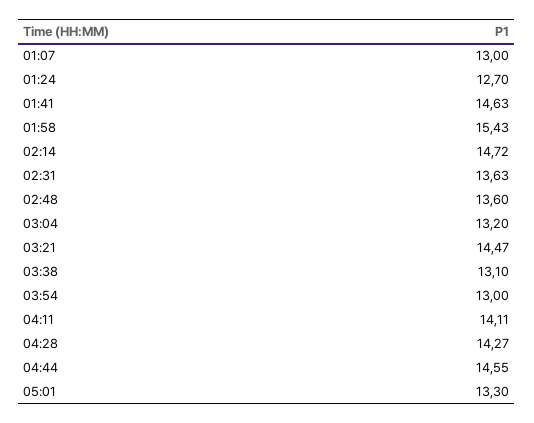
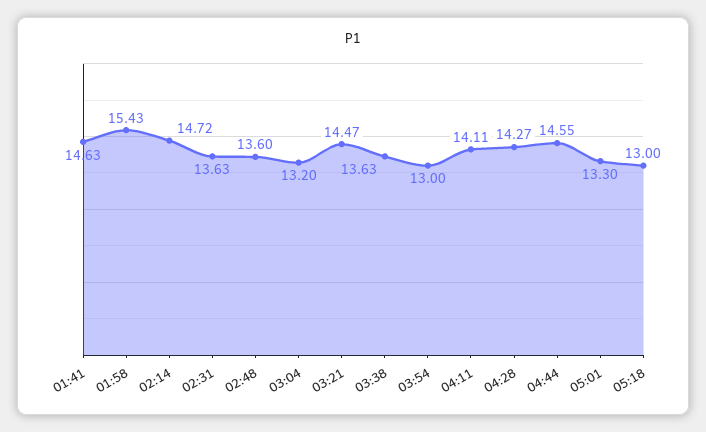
01:07: 13 -> none
01:24: 12.7 -> none
03:38: 13.1 -> 13.63
05:18: none -> 13

